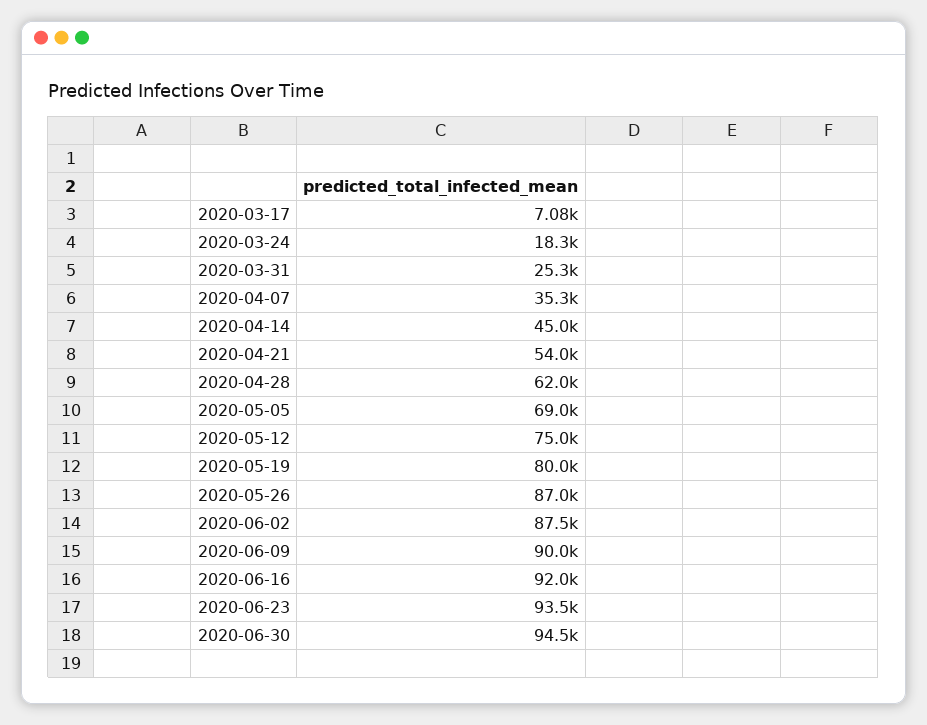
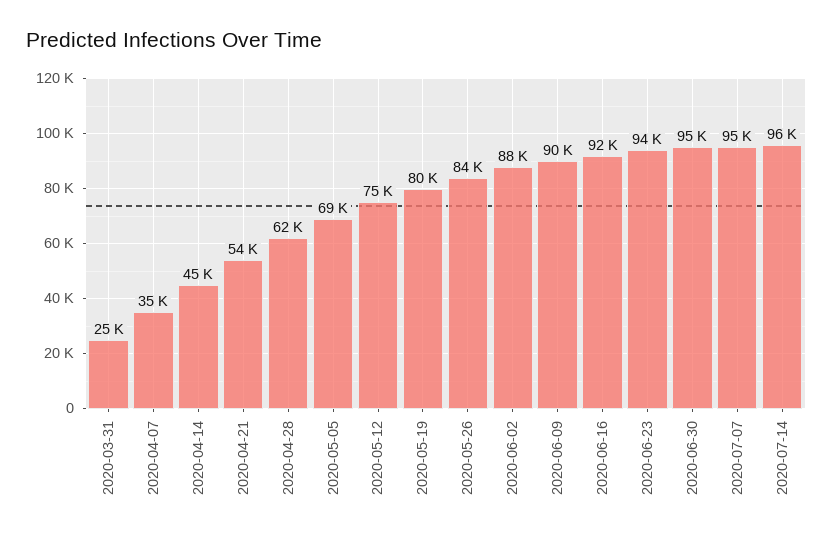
2020-03-17: 7080 -> none
2020-03-24: 18300 -> none
2020-05-26: 87000 -> 84000
2020-07-07: none -> 95000
2020-07-14: none -> 96000

